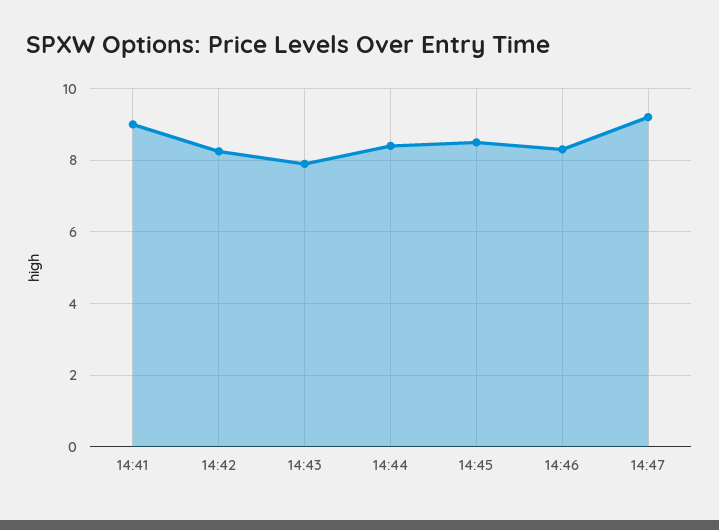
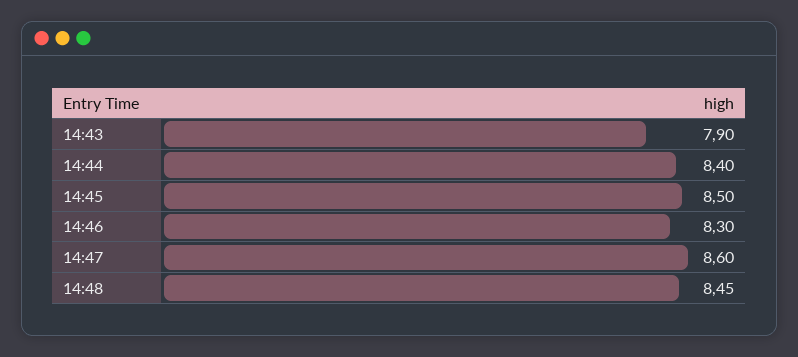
14:41: 9 -> none
14:42: 8.2 -> none
14:47: 9.2 -> 8.6
14:48: none -> 8.45

